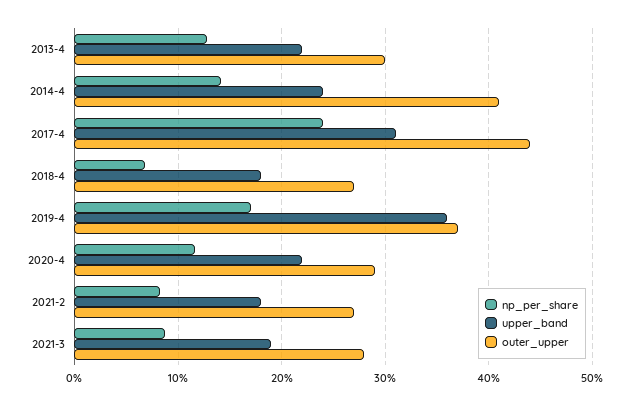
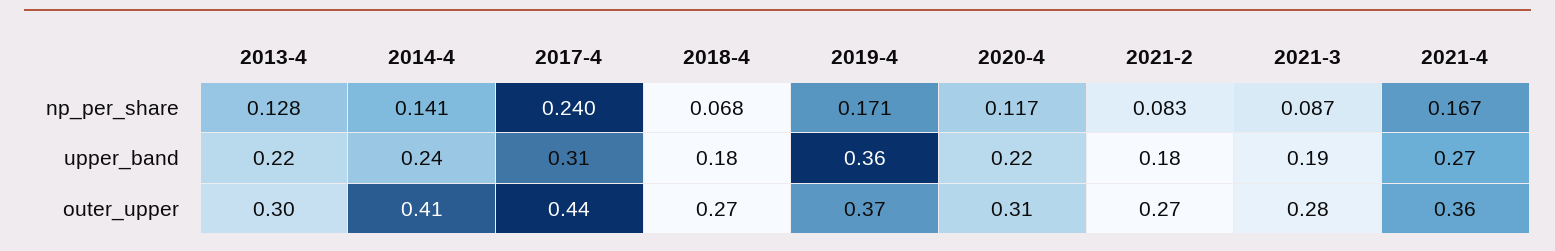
outer_upper, 2020-4: 0.29 -> 0.31
np_per_share, 2021-4: none -> 0.167
upper_band, 2021-4: none -> 0.27
outer_upper, 2021-4: none -> 0.36

